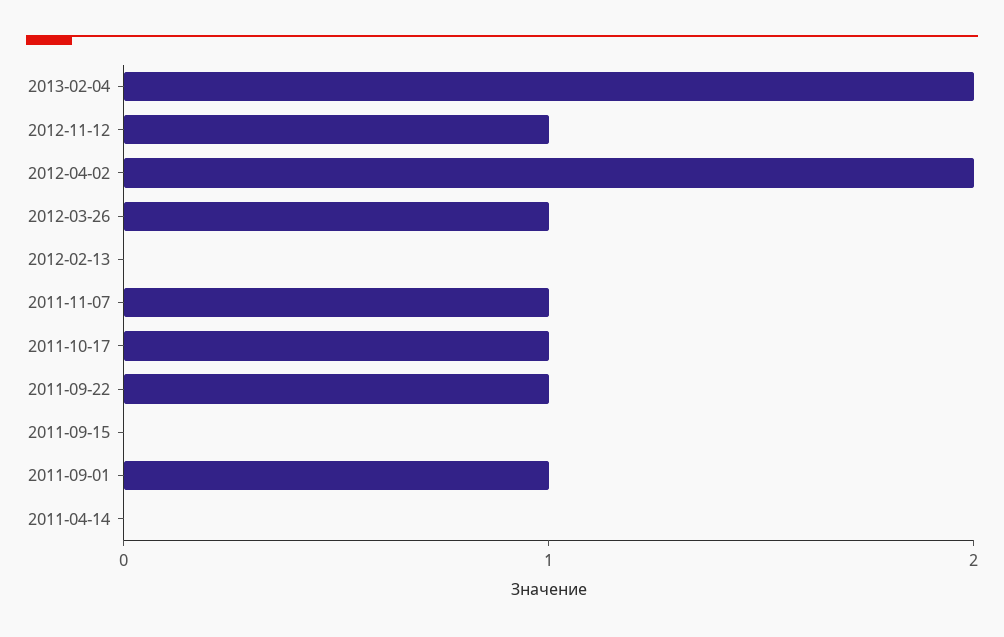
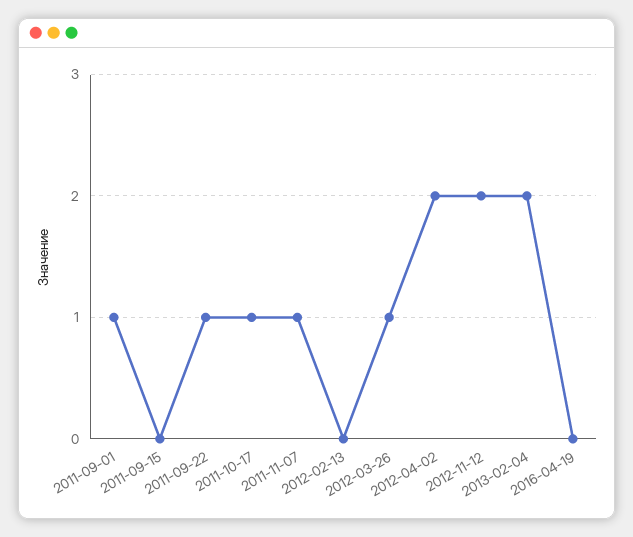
2012-11-12: 1 -> 2
2011-04-14: 0 -> none
2016-04-19: none -> 0

